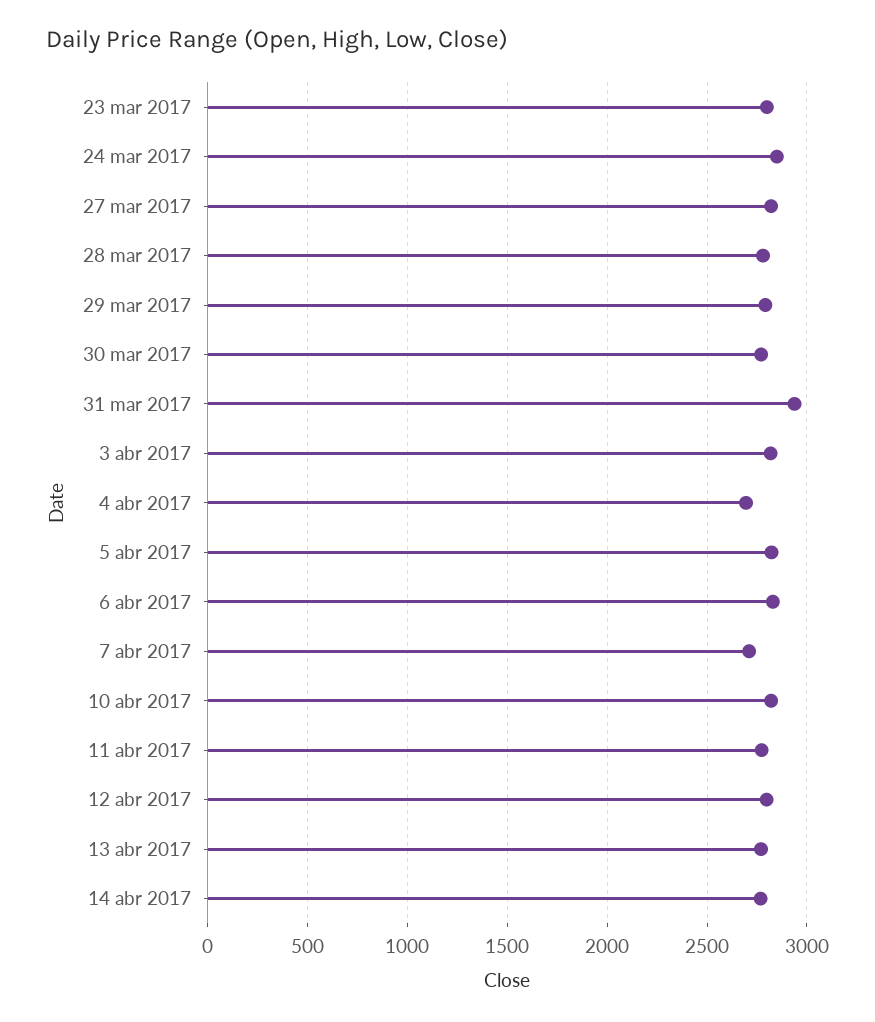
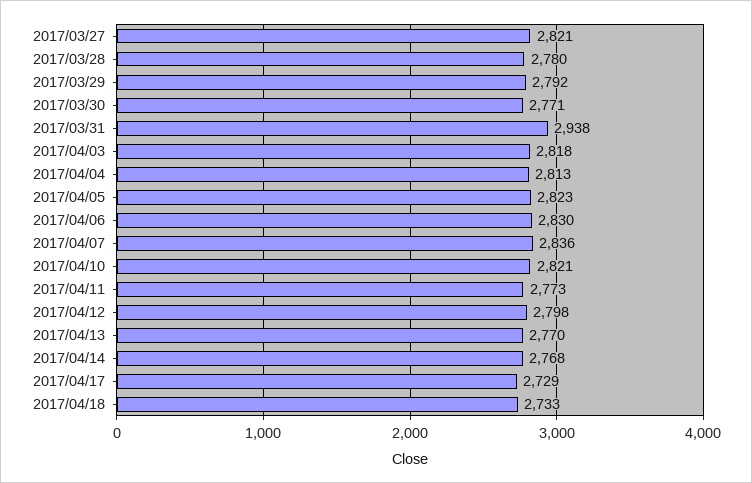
23 mar 2017: 2800 -> none
24 mar 2017: 2850 -> none
4 abr 2017: 2700 -> 2813
7 abr 2017: 2700 -> 2836
2017/04/17: none -> 2729
2017/04/18: none -> 2733

